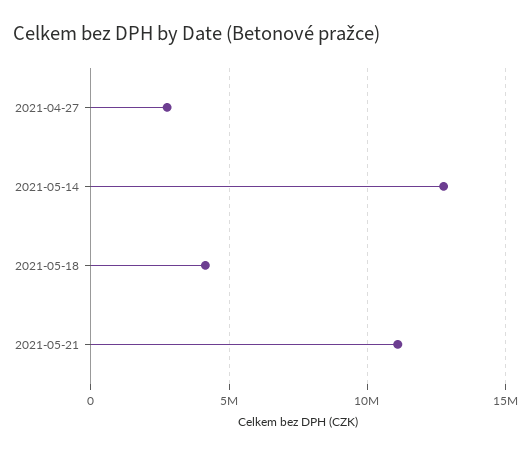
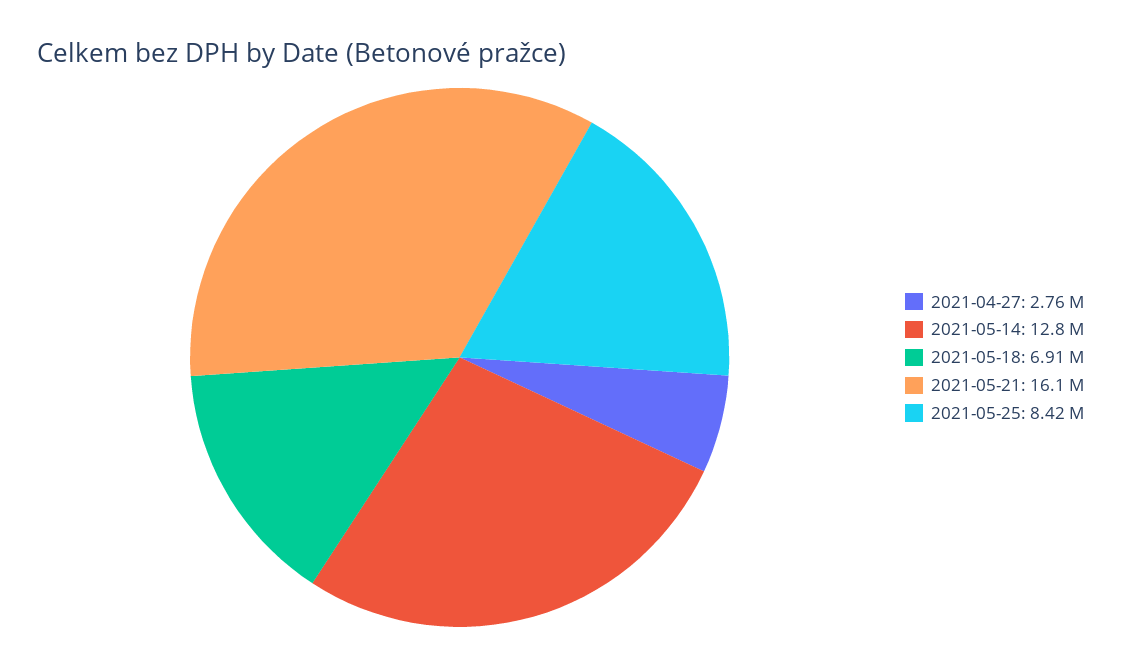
2021-05-18: 4000000 -> 6910000
2021-05-21: 11000000 -> 16100000
2021-05-25: none -> 8420000

